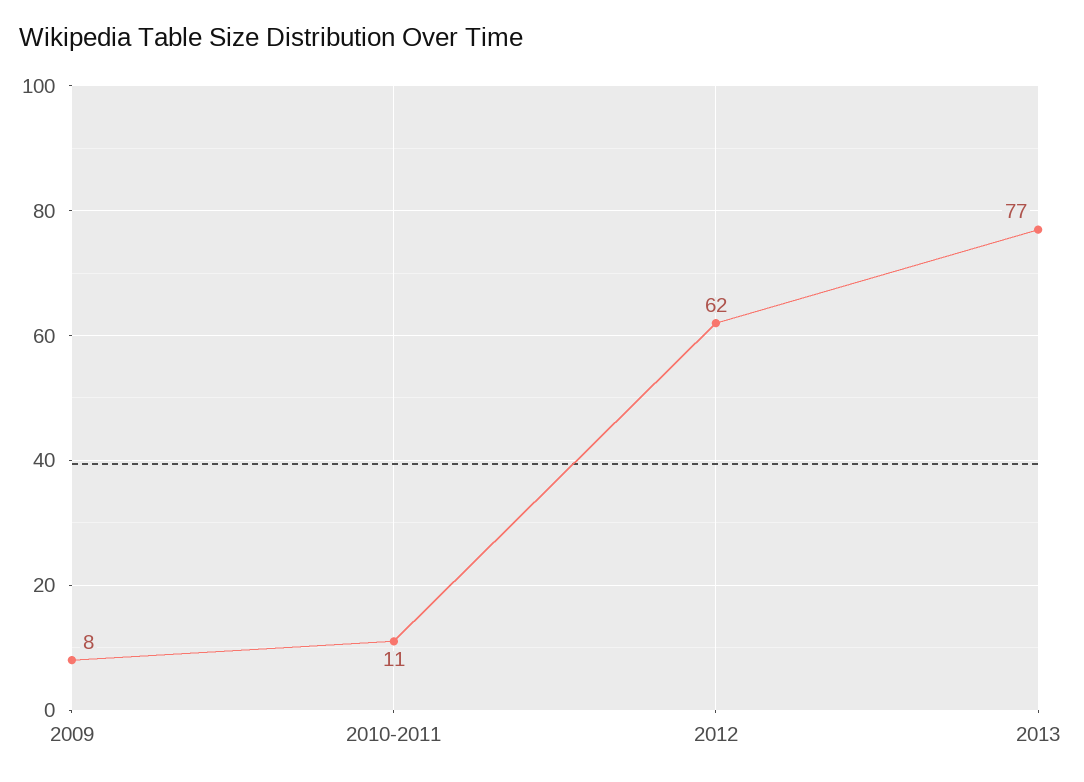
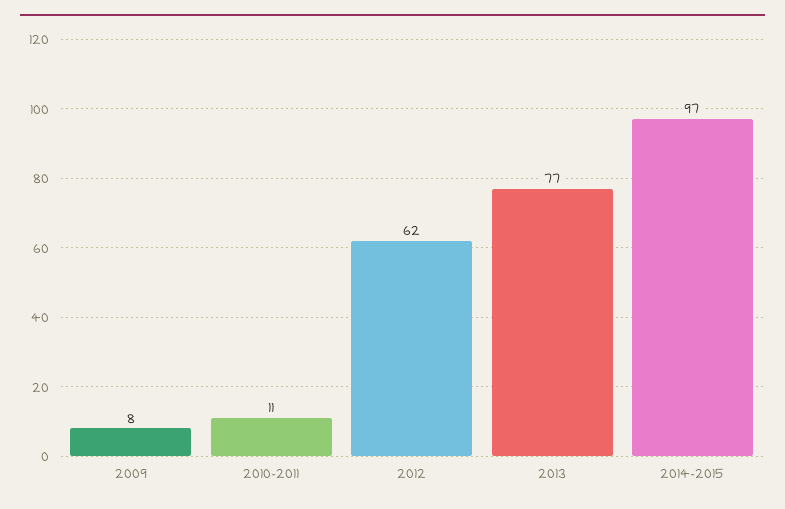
2014-2015: none -> 97

